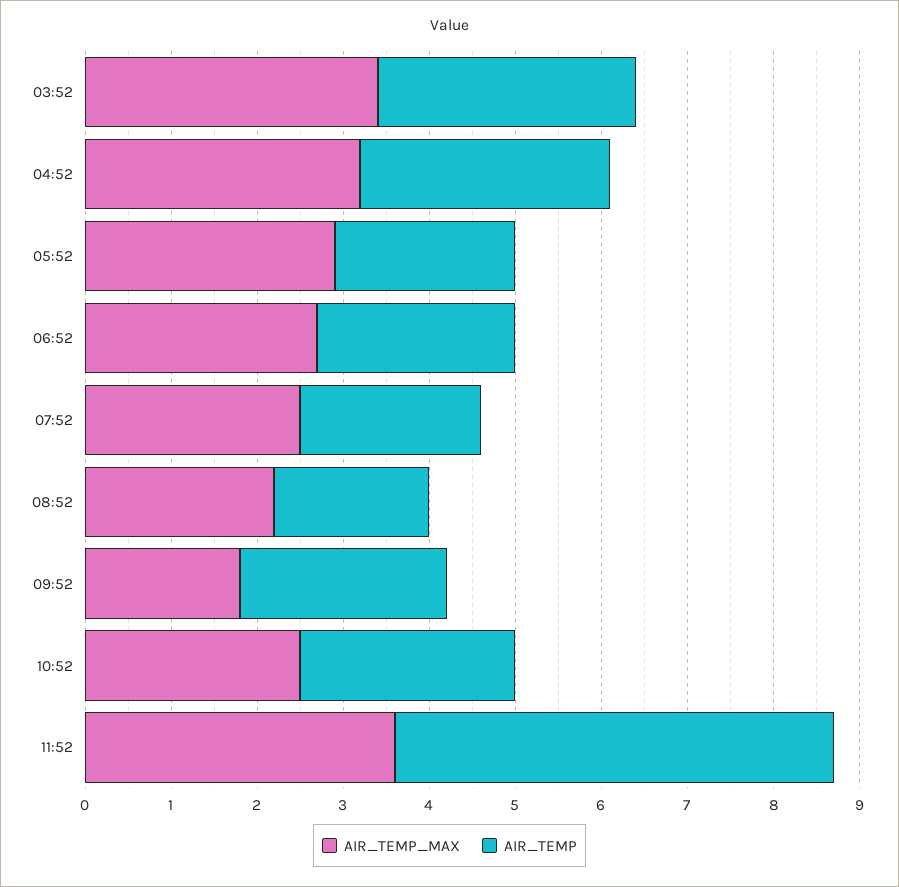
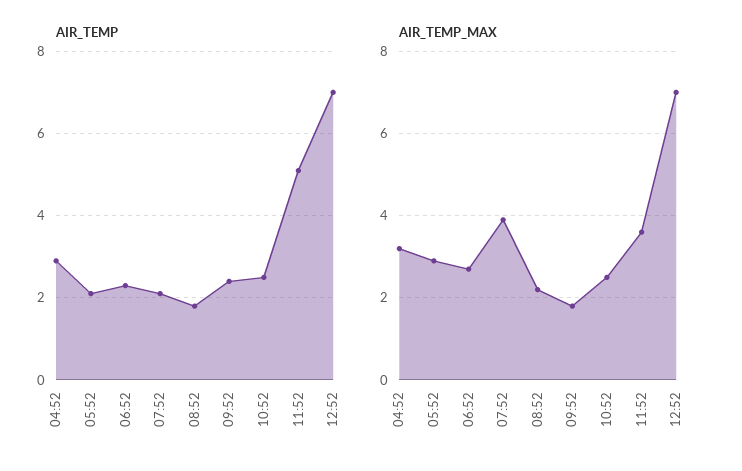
AIR_TEMP_MAX, 03:52: 3.4 -> none
AIR_TEMP, 03:52: 3 -> none
AIR_TEMP_MAX, 07:52: 2.5 -> 4
AIR_TEMP, 12:52: none -> 7
AIR_TEMP_MAX, 12:52: none -> 7

